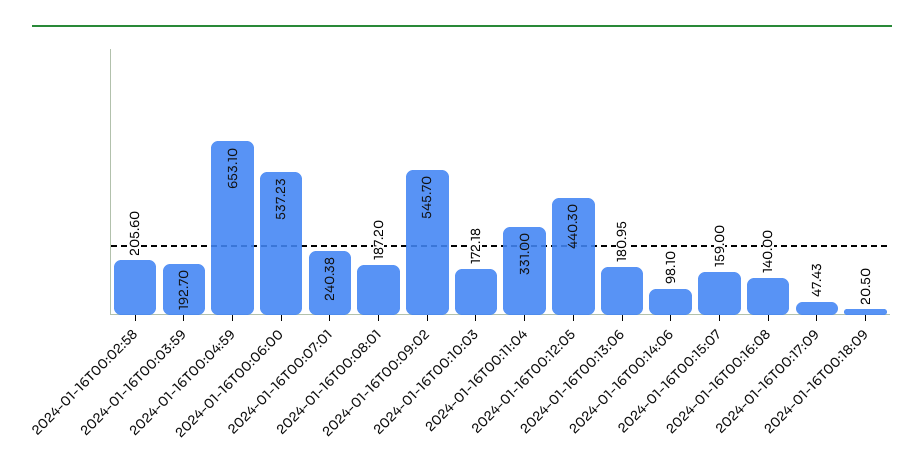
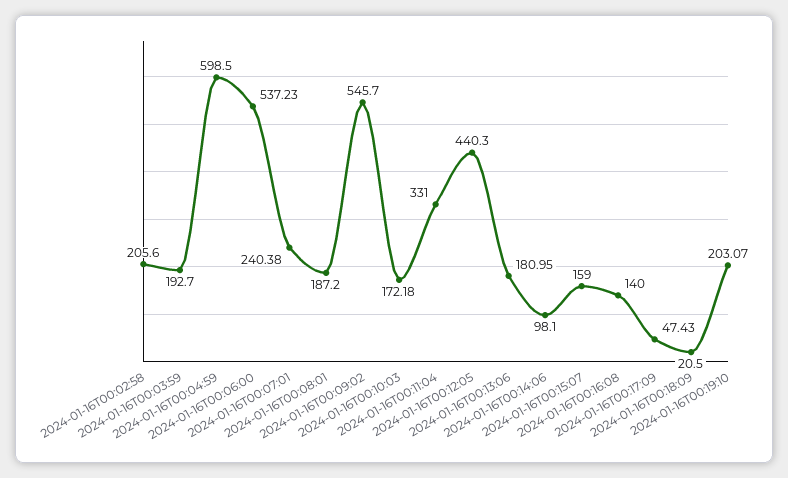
2024-01-16T00:04:59: 653.1 -> 598.5
2024-01-16T00:19:10: none -> 203.07

